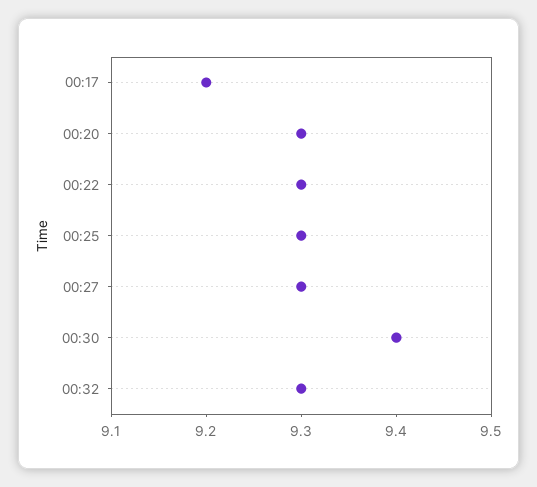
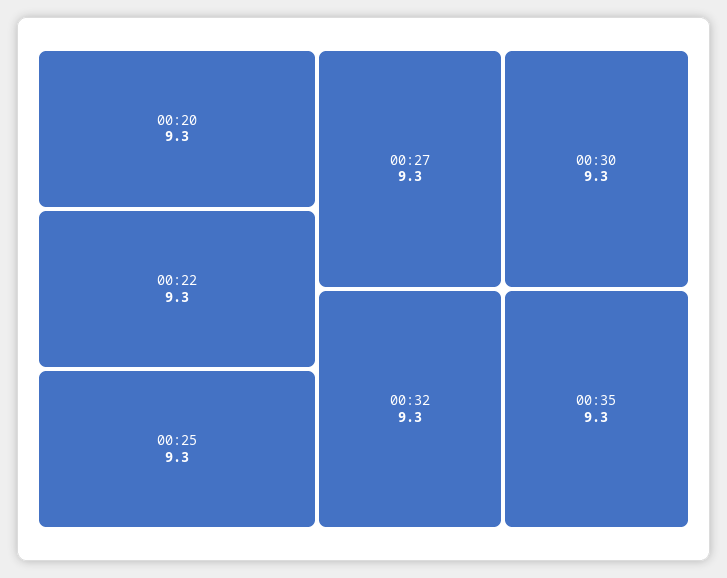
00:17: 9.2 -> none
00:30: 9.4 -> 9.3
00:35: none -> 9.3

